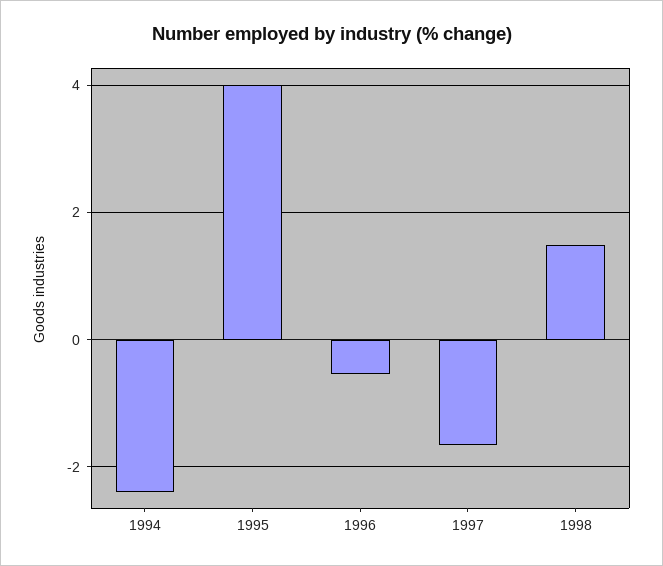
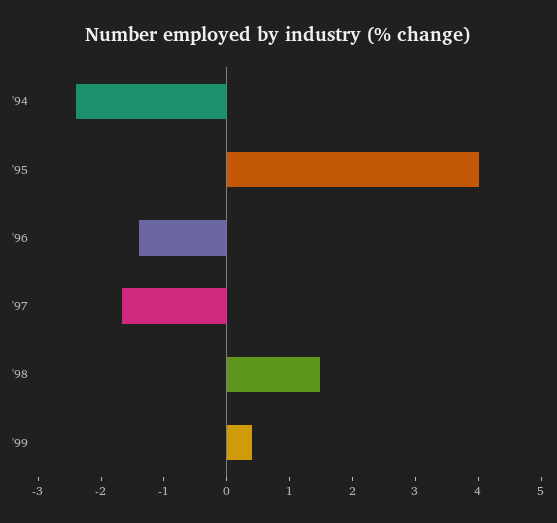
1996: -0.6 -> -1.4
'99: none -> 0.4

